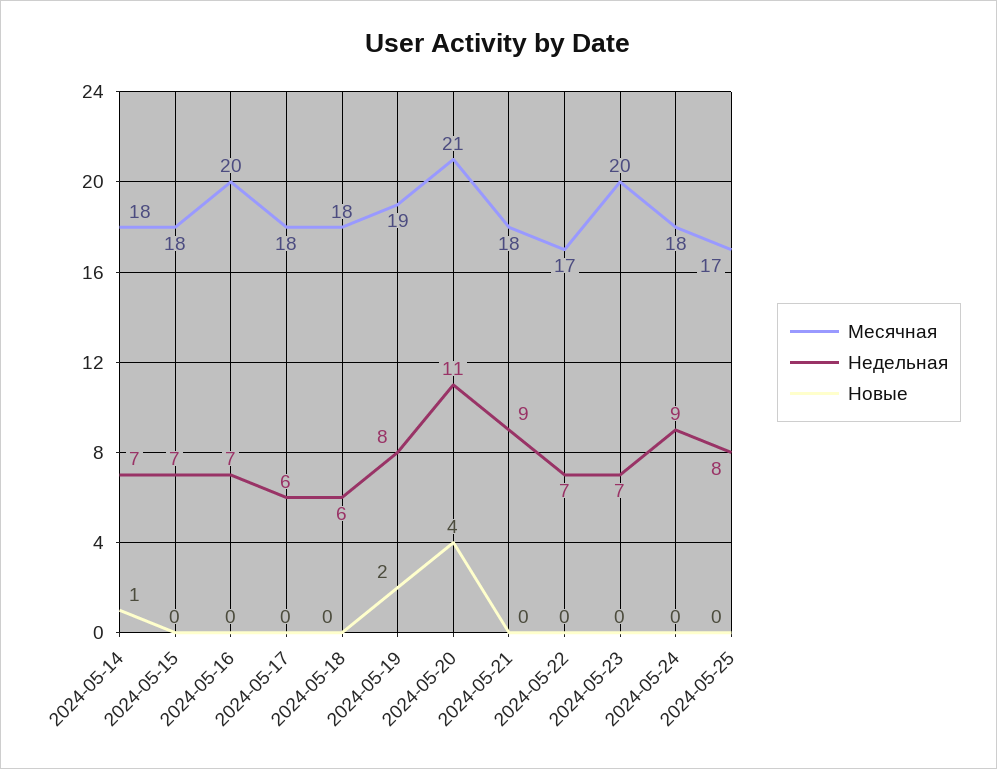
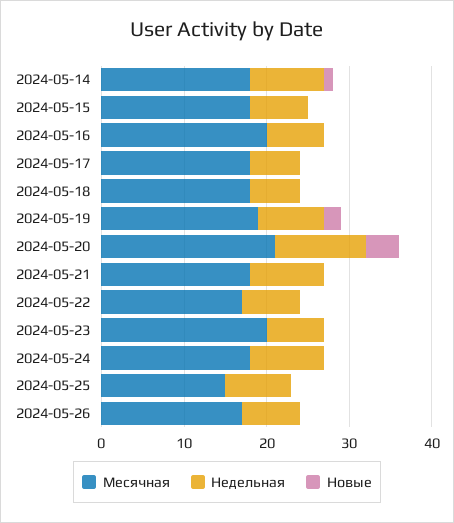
Недельная, 2024-05-14: 7 -> 9
Месячная, 2024-05-25: 17 -> 15
Месячная, 2024-05-26: none -> 17
Недельная, 2024-05-26: none -> 7
Новые, 2024-05-26: none -> 0

